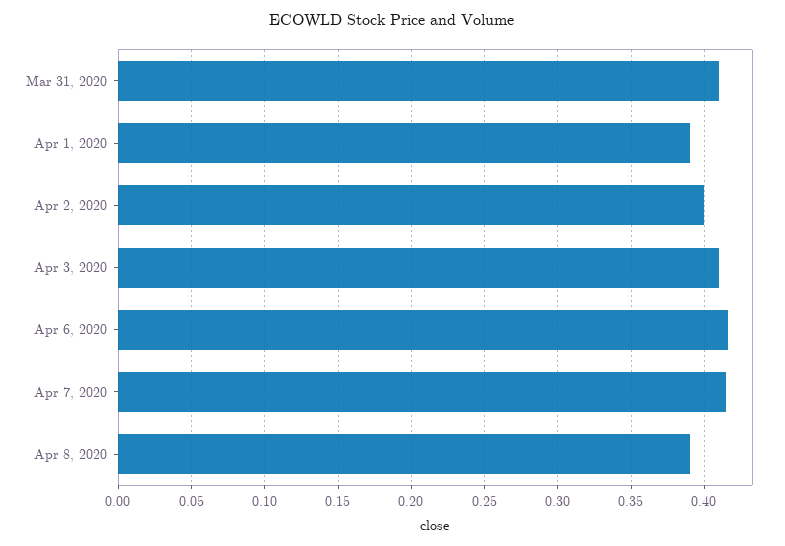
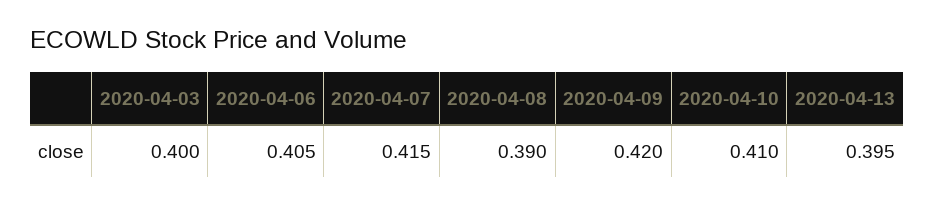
Mar 31, 2020: 0.41 -> none
Apr 1, 2020: 0.39 -> none
Apr 2, 2020: 0.4 -> none
Apr 3, 2020: 0.41 -> 0.4
Apr 6, 2020: 0.415 -> 0.405
2020-04-09: none -> 0.42
2020-04-10: none -> 0.41
2020-04-13: none -> 0.395

